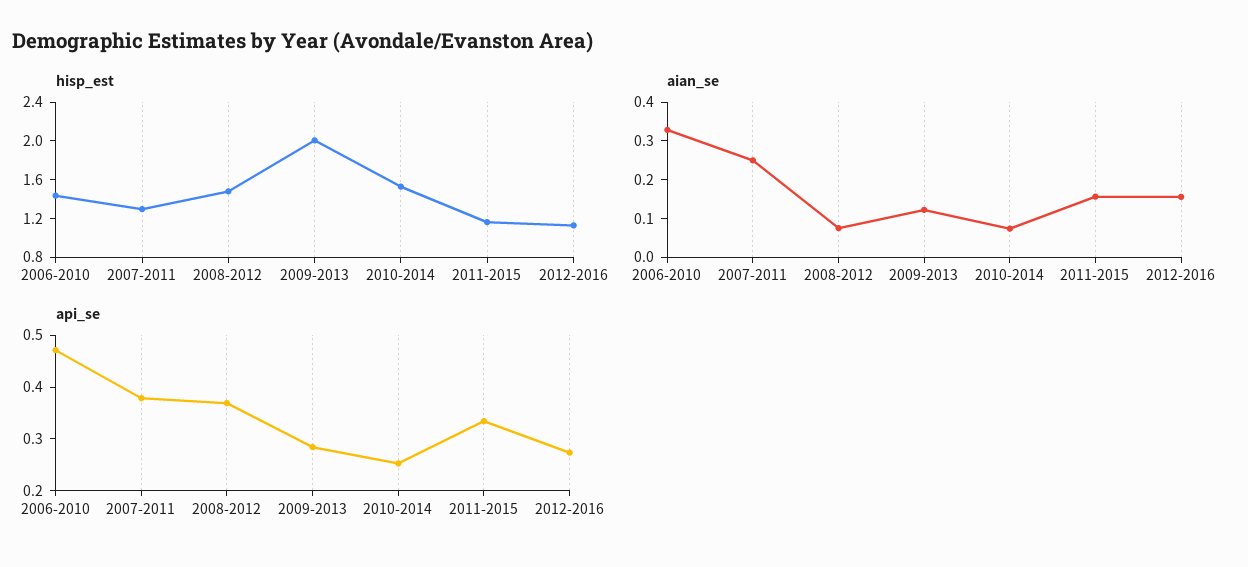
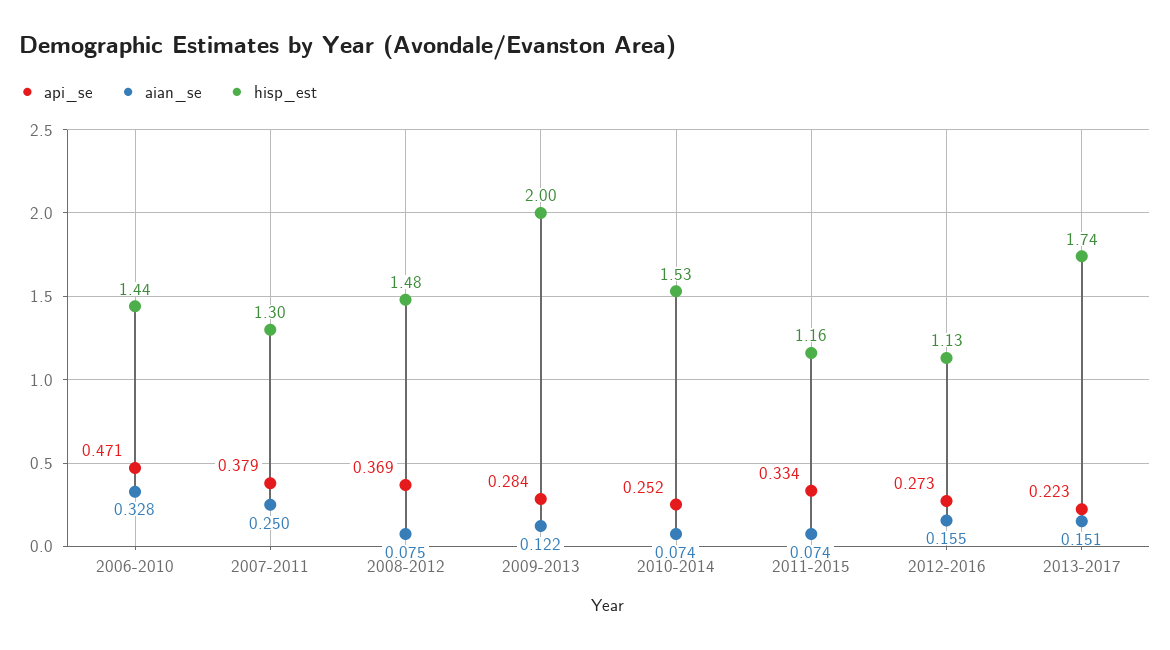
aian_se, 2011-2015: 0.15 -> 0.074
api_se, 2013-2017: none -> 0.223
aian_se, 2013-2017: none -> 0.151
hisp_est, 2013-2017: none -> 1.74

